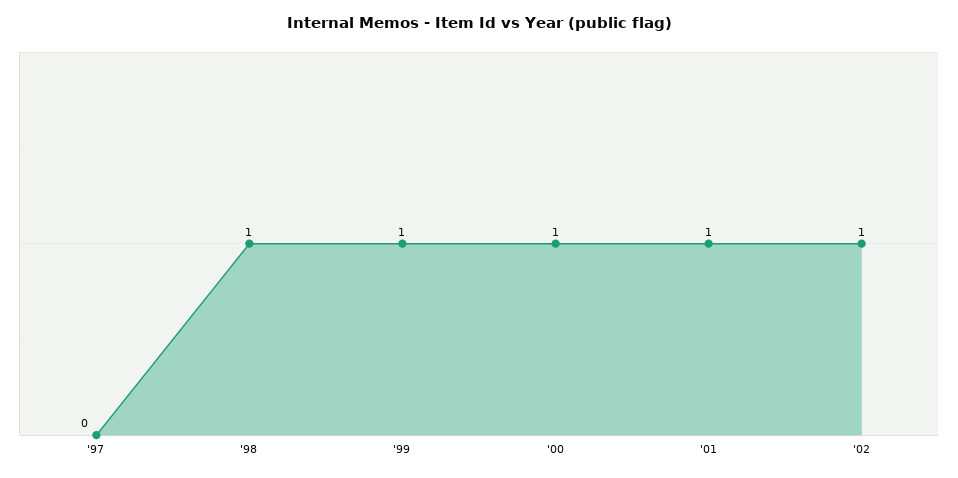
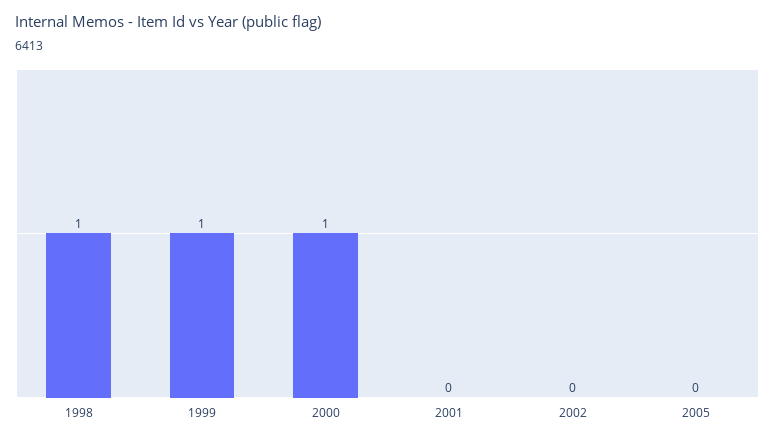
'97: 0 -> none
'01: 1 -> 0
'02: 1 -> 0
2005: none -> 0

